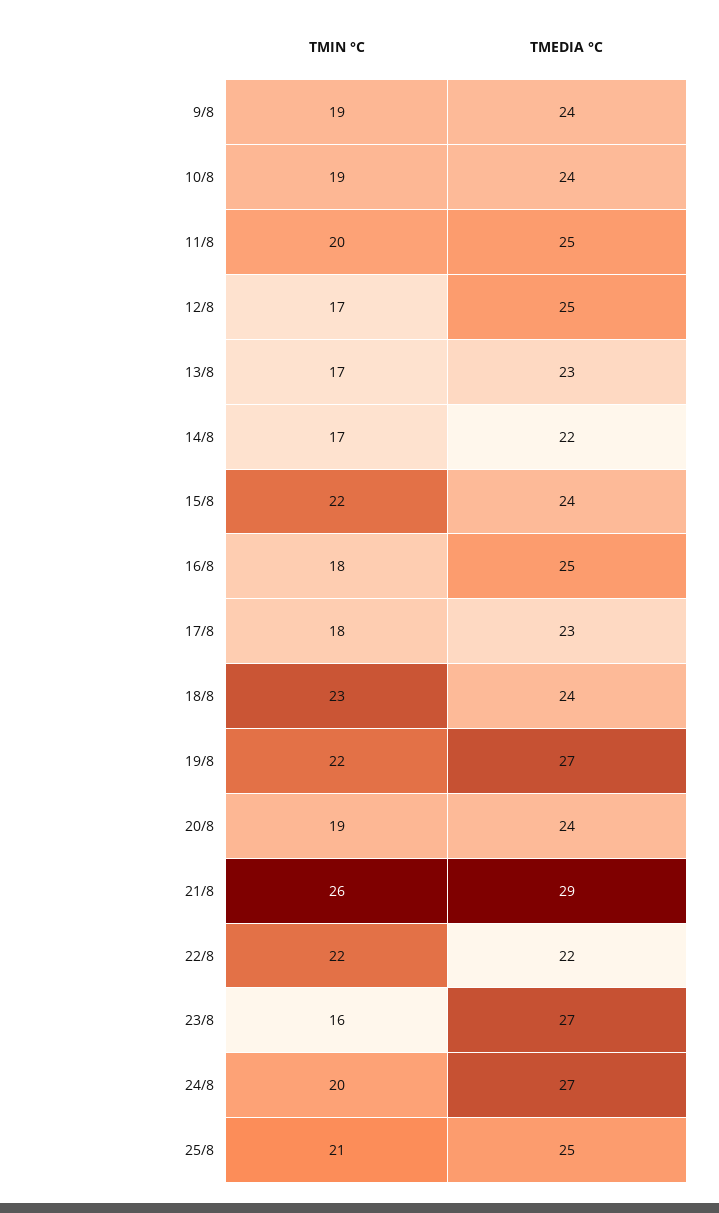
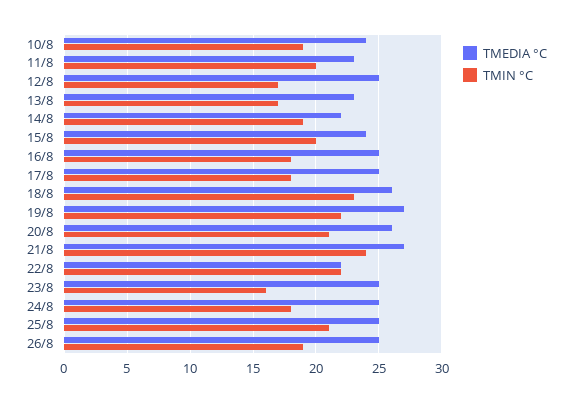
TMIN °C, 9/8: 19 -> none
TMEDIA °C, 9/8: 24 -> none
TMEDIA °C, 11/8: 25 -> 23
TMIN °C, 14/8: 17 -> 19
TMIN °C, 15/8: 22 -> 20
TMEDIA °C, 17/8: 23 -> 25
TMEDIA °C, 18/8: 24 -> 26
TMIN °C, 20/8: 19 -> 21
TMEDIA °C, 20/8: 24 -> 26
TMIN °C, 21/8: 26 -> 24
TMEDIA °C, 21/8: 29 -> 27
TMEDIA °C, 23/8: 27 -> 25
TMIN °C, 24/8: 20 -> 18
TMEDIA °C, 24/8: 27 -> 25
TMEDIA °C, 26/8: none -> 25
TMIN °C, 26/8: none -> 19

